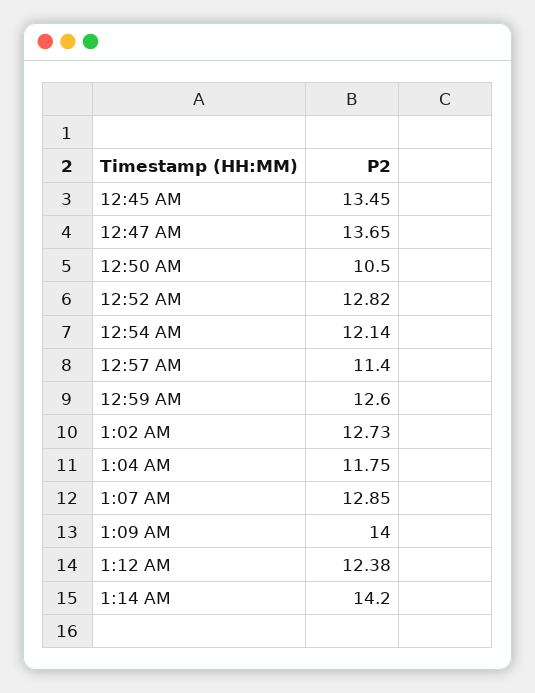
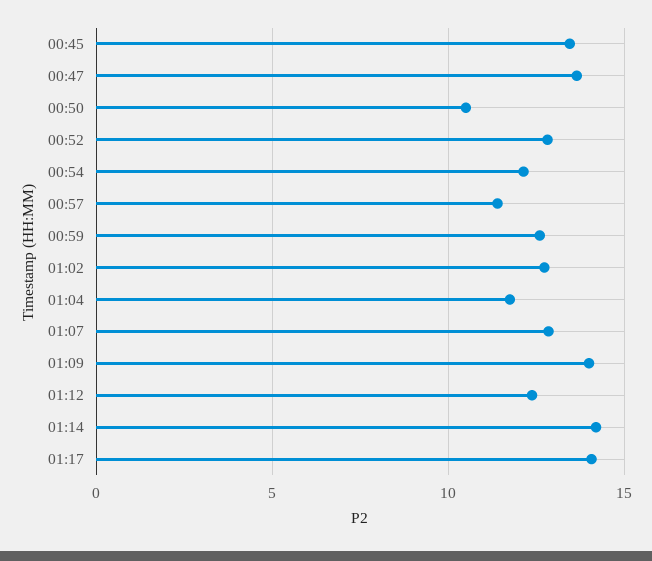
01:17: none -> 14

